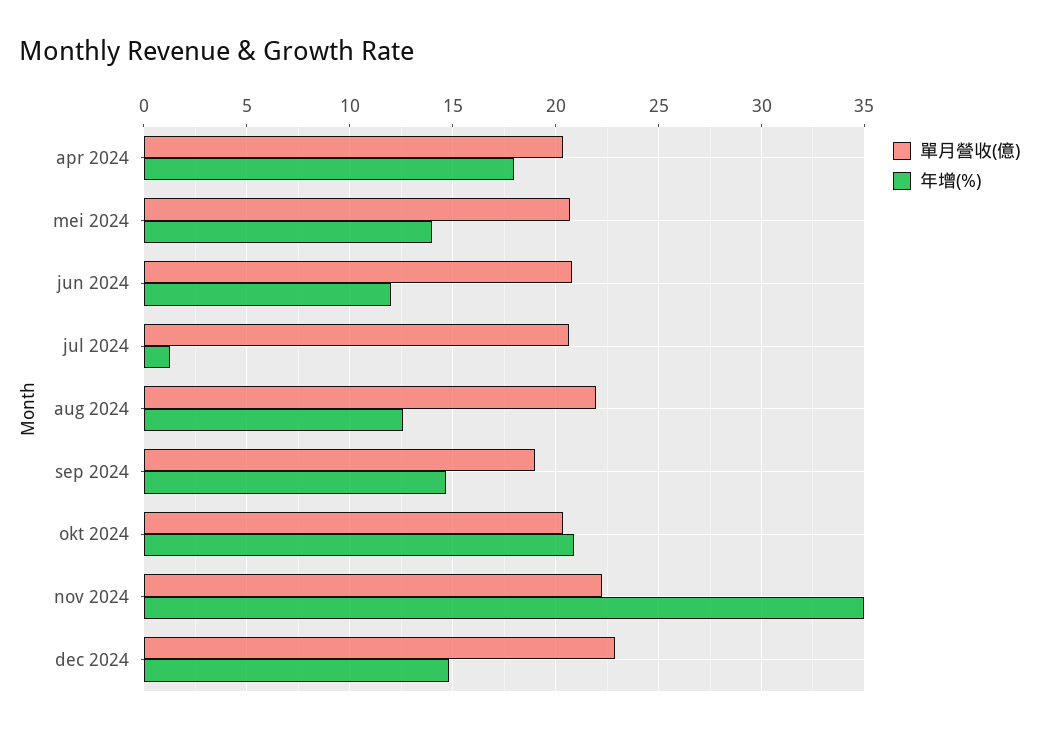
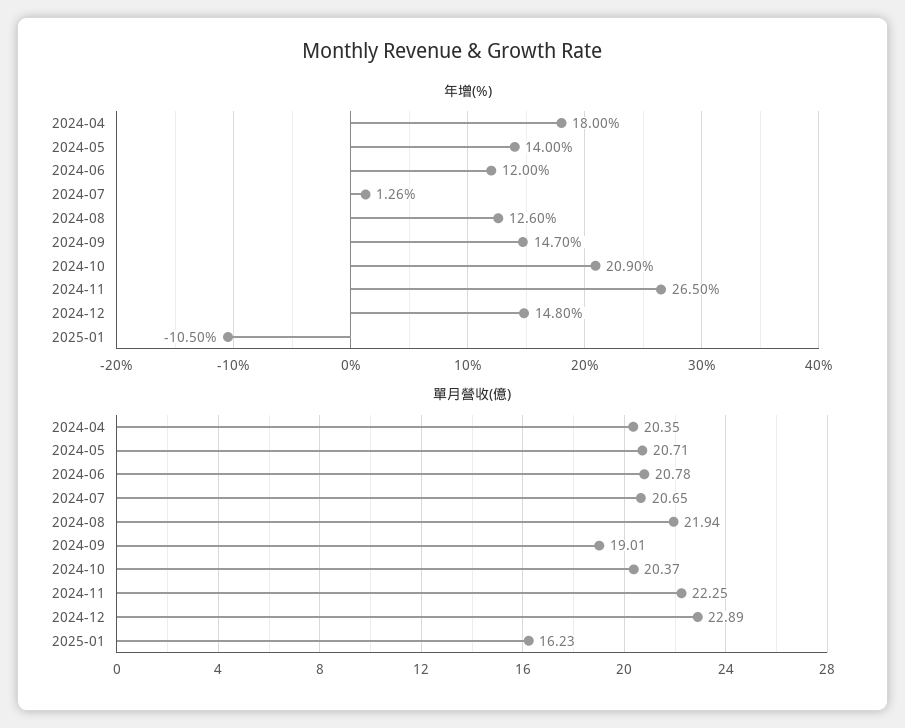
年增(%), nov 2024: 35 -> 26.5
年增(%), 2025-01: none -> -10.5
單月營收(億), 2025-01: none -> 16.23

